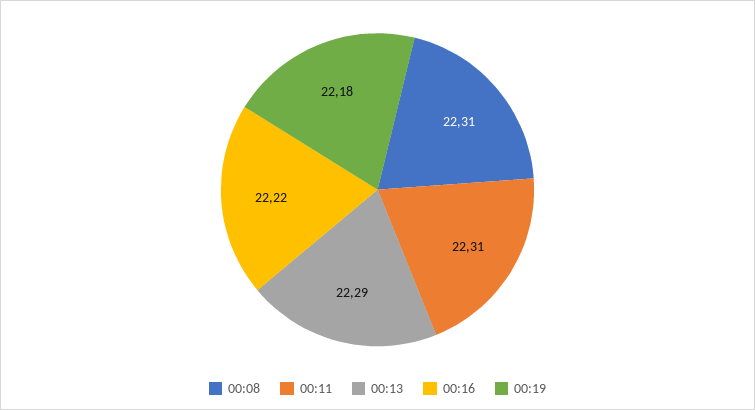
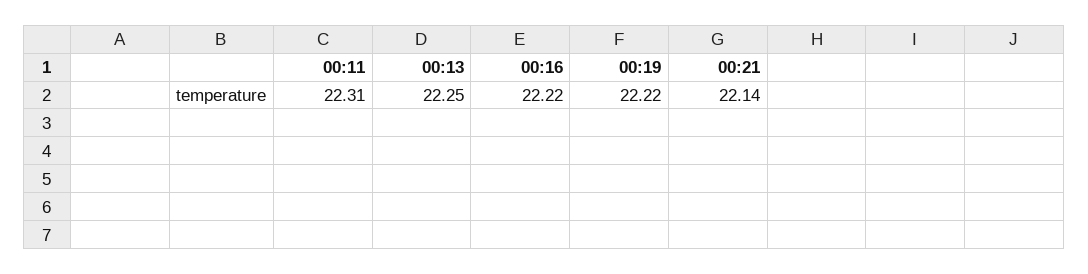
00:08: 22.31 -> none
00:13: 22.29 -> 22.25
00:19: 22.18 -> 22.22
00:21: none -> 22.14

